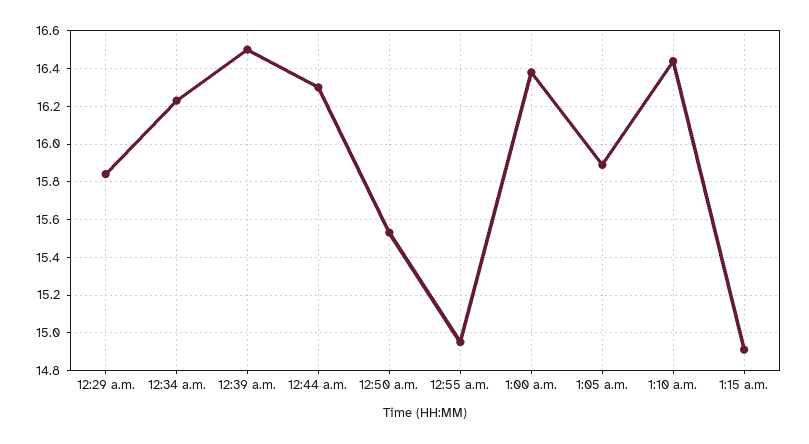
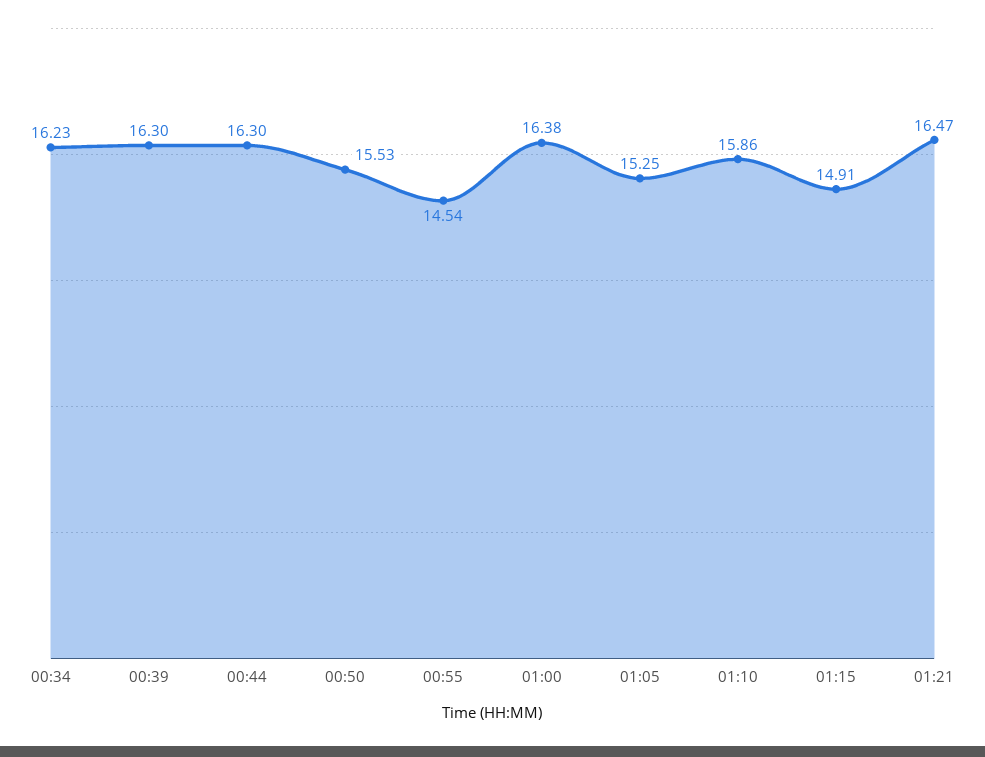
12:29 a.m.: 15.85 -> none
12:39 a.m.: 16.5 -> 16.3
12:55 a.m.: 14.95 -> 14.54
1:05 a.m.: 15.9 -> 15.25
1:10 a.m.: 16.45 -> 15.86
01:21: none -> 16.47

